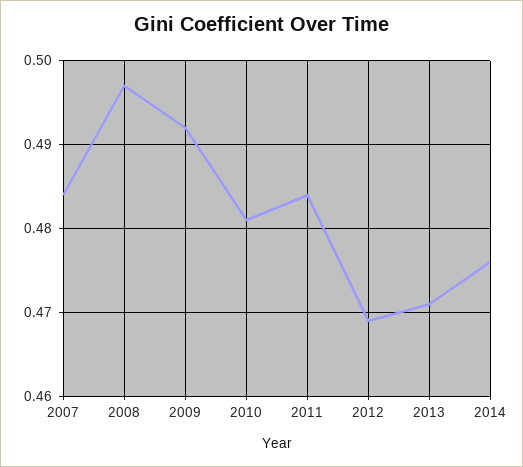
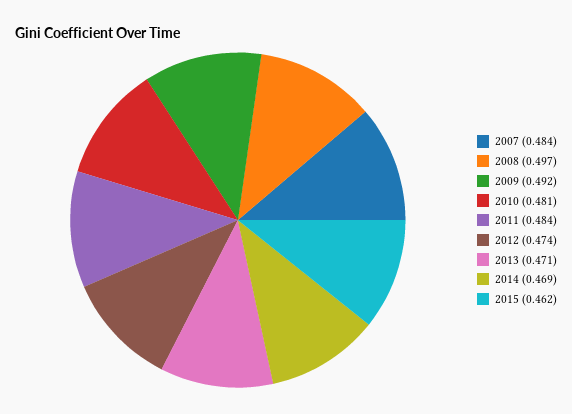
2012: 0.469 -> 0.474
2014: 0.476 -> 0.469
2015: none -> 0.462

